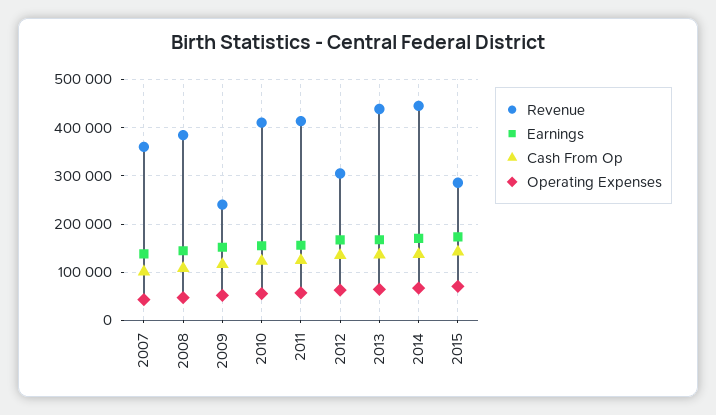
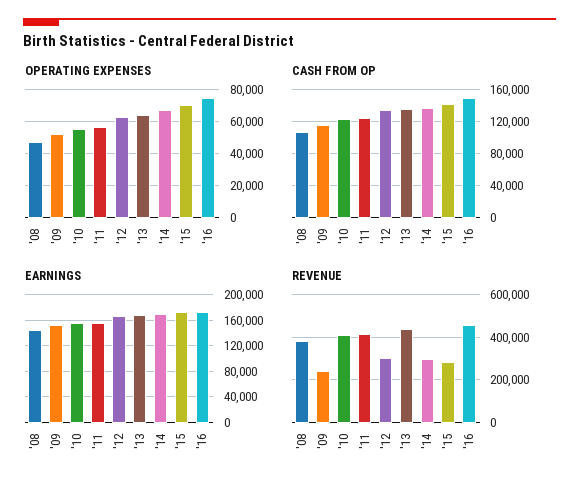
Revenue, 2007: 360000 -> none
Earnings, 2007: 140000 -> none
Cash From Op, 2007: 100000 -> none
Operating Expenses, 2007: 40000 -> none
Revenue, 2014: 440000 -> 300000
Operating Expenses, '16: none -> 75000
Cash From Op, '16: none -> 150000
Earnings, '16: none -> 170000
Revenue, '16: none -> 450000

